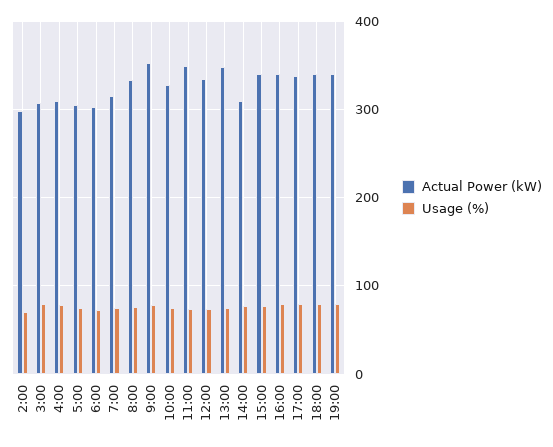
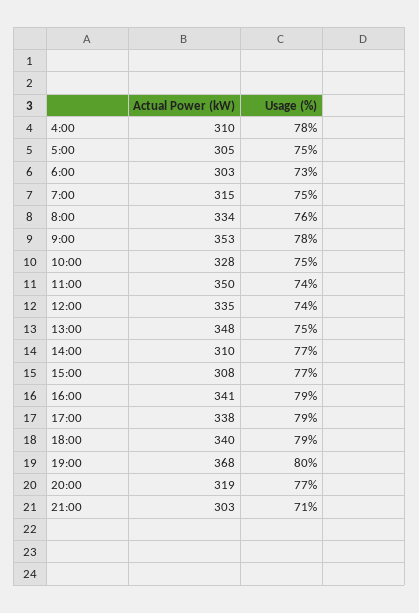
Actual Power (kW), 2:00: 300 -> none
Usage (%), 2:00: 70 -> none
Actual Power (kW), 3:00: 310 -> none
Usage (%), 3:00: 80 -> none
Actual Power (kW), 15:00: 340 -> 308
Actual Power (kW), 19:00: 340 -> 368
Actual Power (kW), 20:00: none -> 319
Usage (%), 20:00: none -> 77
Actual Power (kW), 21:00: none -> 303
Usage (%), 21:00: none -> 71

